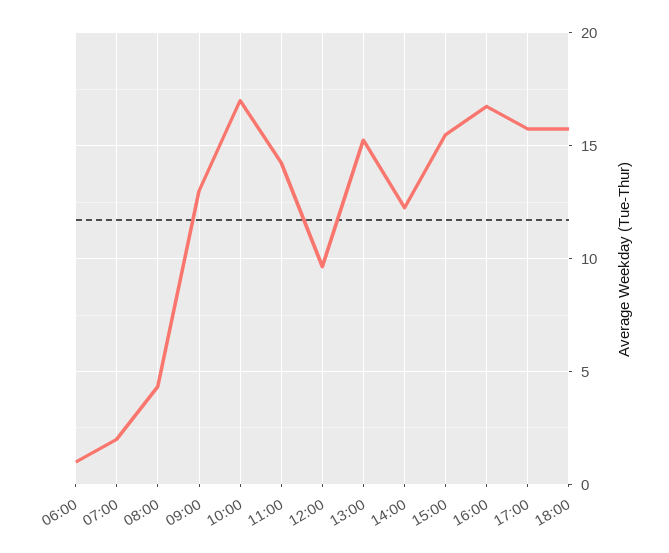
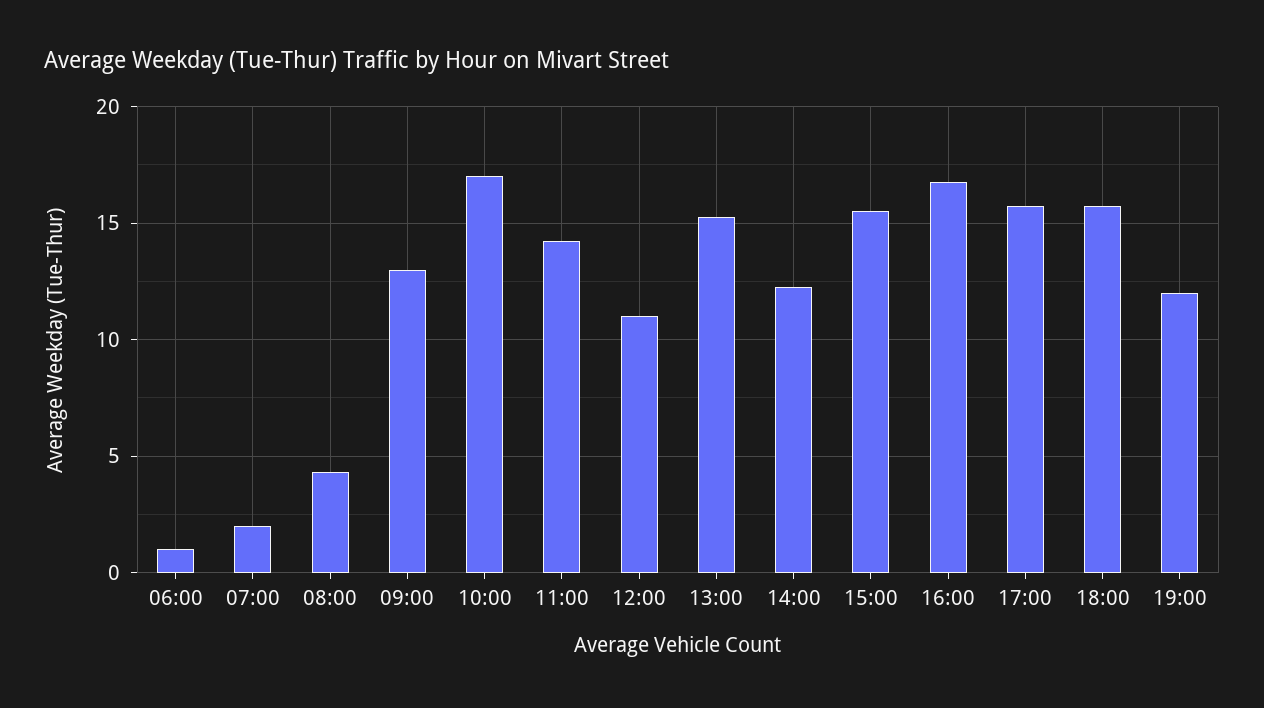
12:00: 9.5 -> 11
19:00: none -> 12

